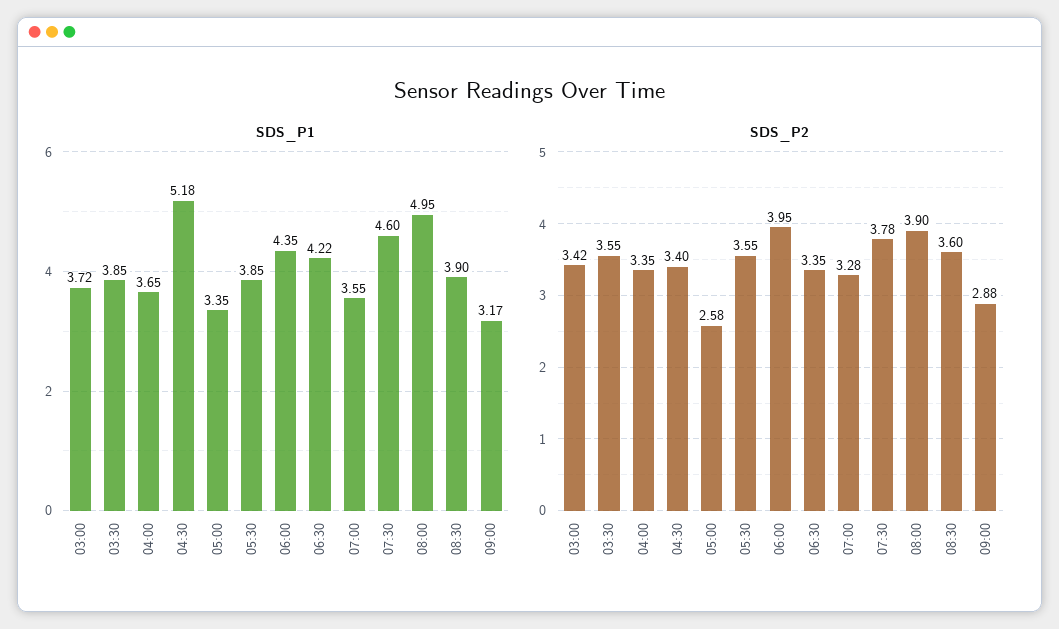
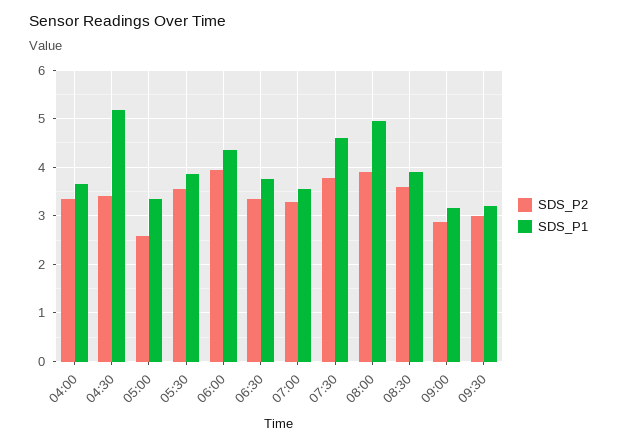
SDS_P1, 03:00: 3.72 -> none
SDS_P1, 03:30: 3.85 -> none
SDS_P1, 06:30: 4.22 -> 3.8
SDS_P2, 03:00: 3.42 -> none
SDS_P2, 03:30: 3.55 -> none
SDS_P2, 09:30: none -> 3
SDS_P1, 09:30: none -> 3.2

